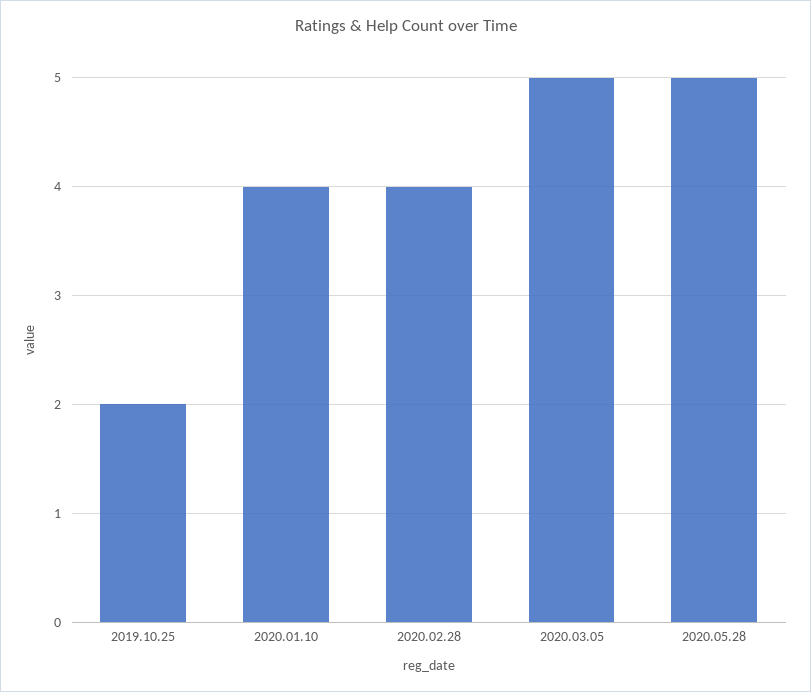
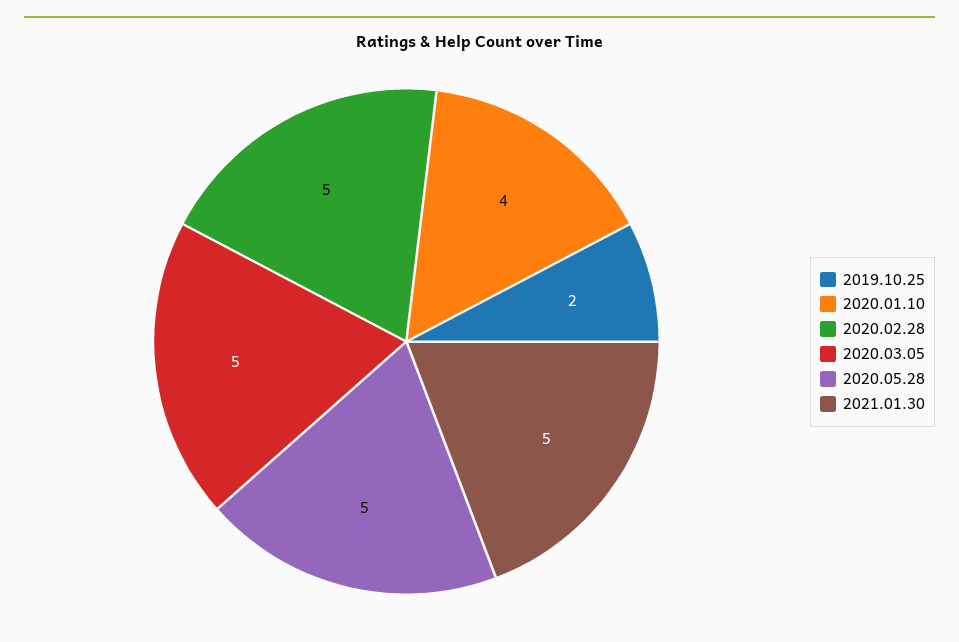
2020.02.28: 4 -> 5
2021.01.30: none -> 5

